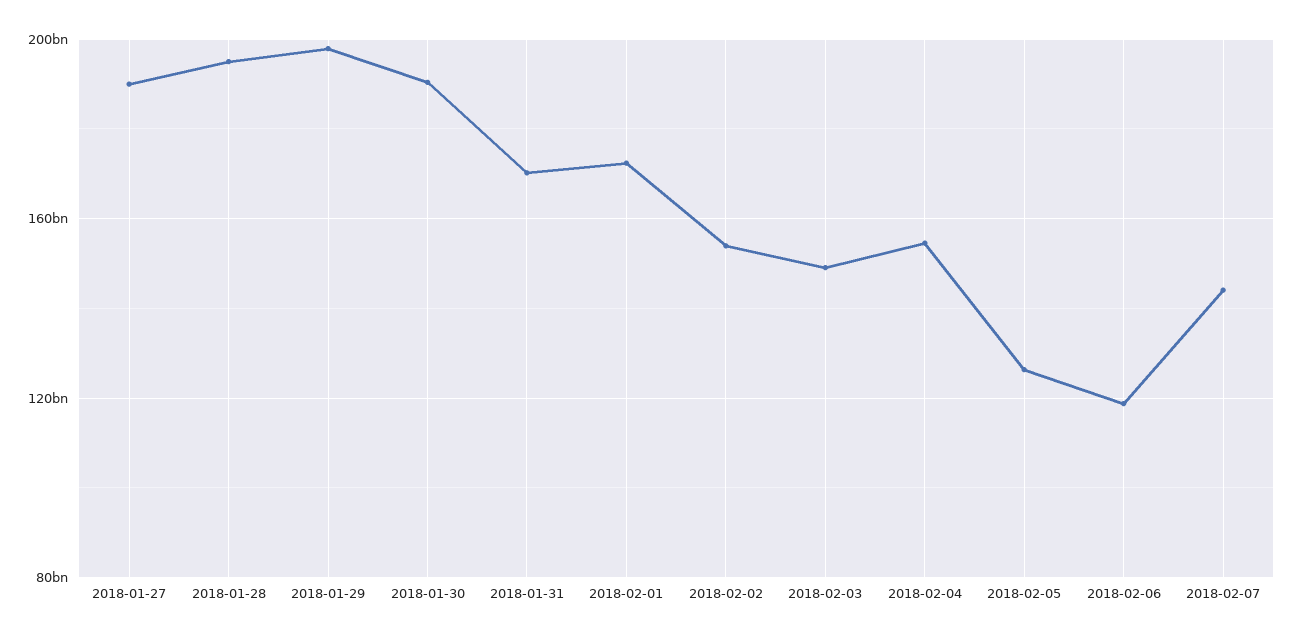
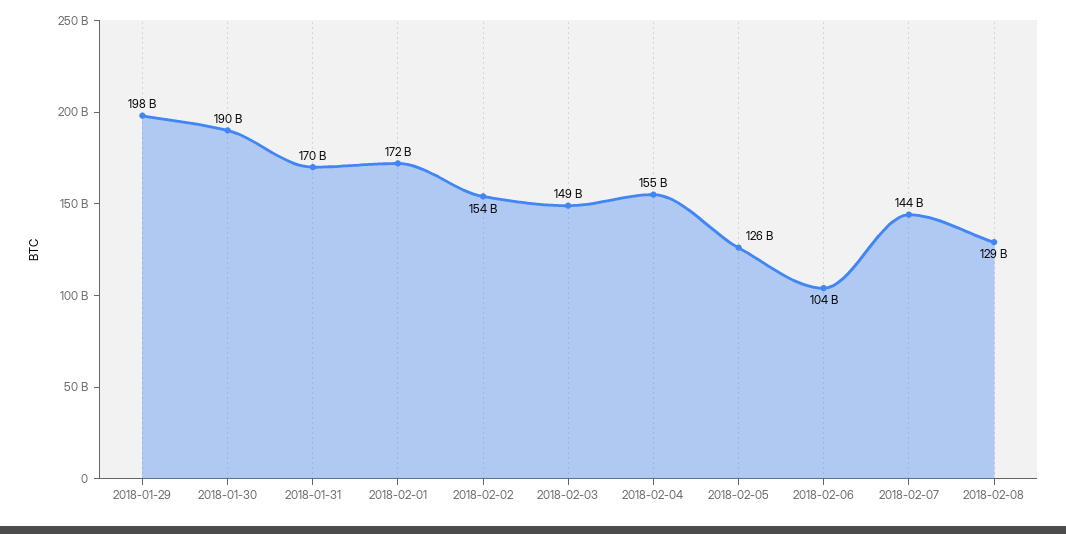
2018-01-27: 190000000000 -> none
2018-01-28: 195000000000 -> none
2018-02-06: 120000000000 -> 104000000000
2018-02-08: none -> 129000000000

